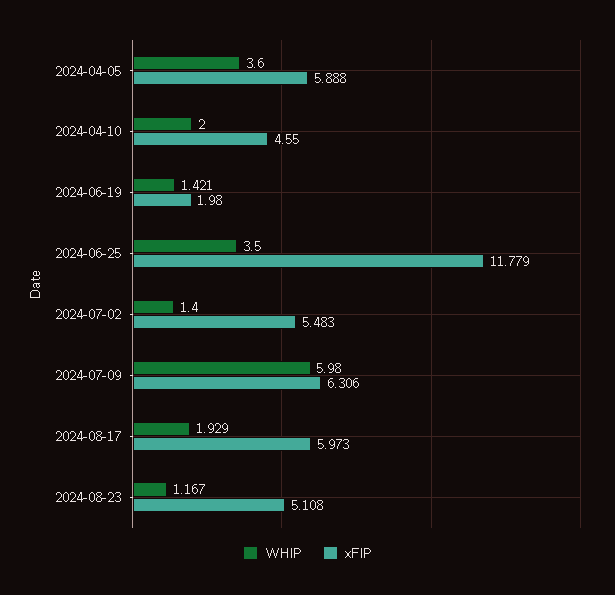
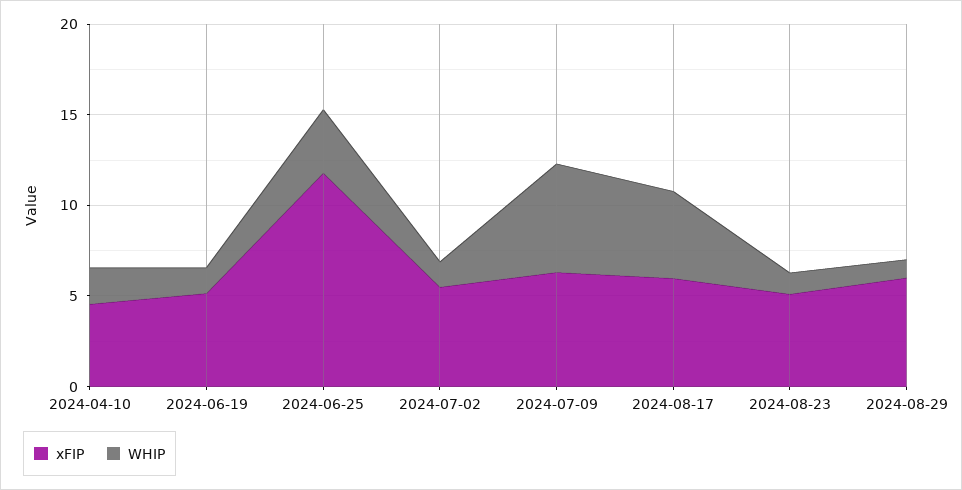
WHIP, 2024-04-05: 3.6 -> none
xFIP, 2024-04-05: 5.888 -> none
xFIP, 2024-06-19: 1.98 -> 5
WHIP, 2024-08-17: 1.929 -> 5
xFIP, 2024-08-29: none -> 6
WHIP, 2024-08-29: none -> 1

